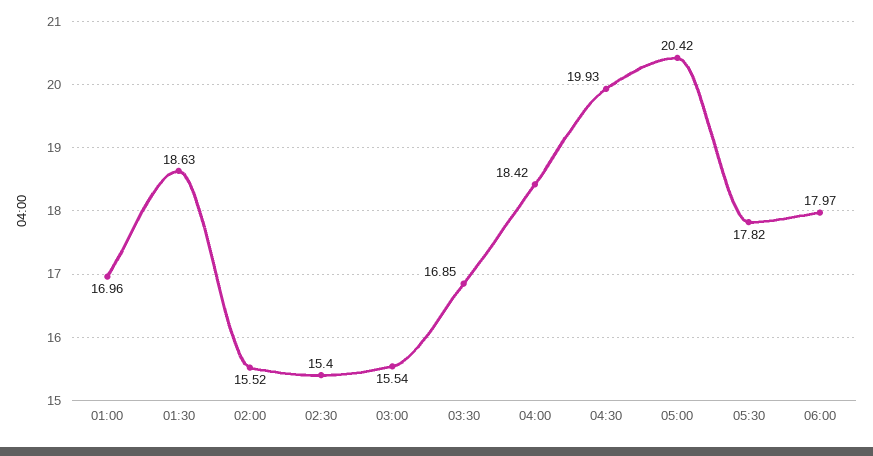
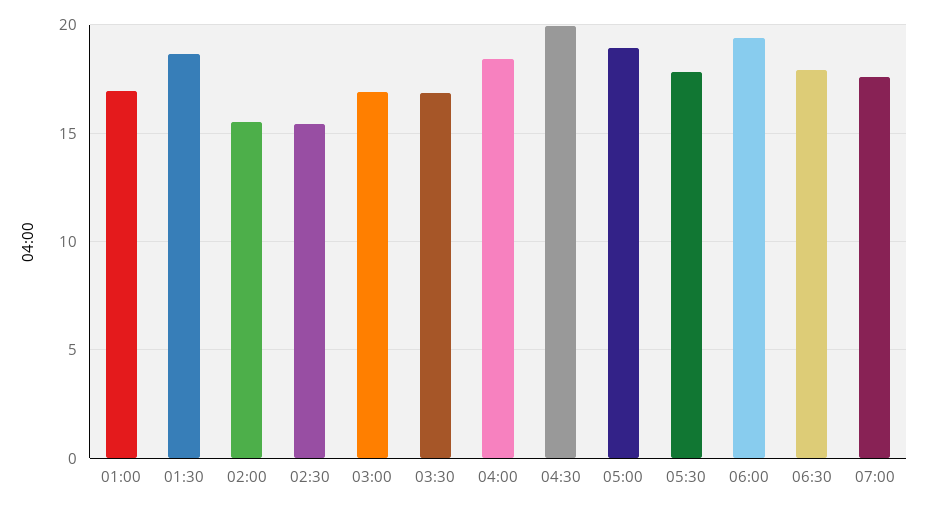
03:00: 15.54 -> 17
05:00: 20.42 -> 19
06:00: 17.97 -> 19.5
06:30: none -> 18
07:00: none -> 17.5

